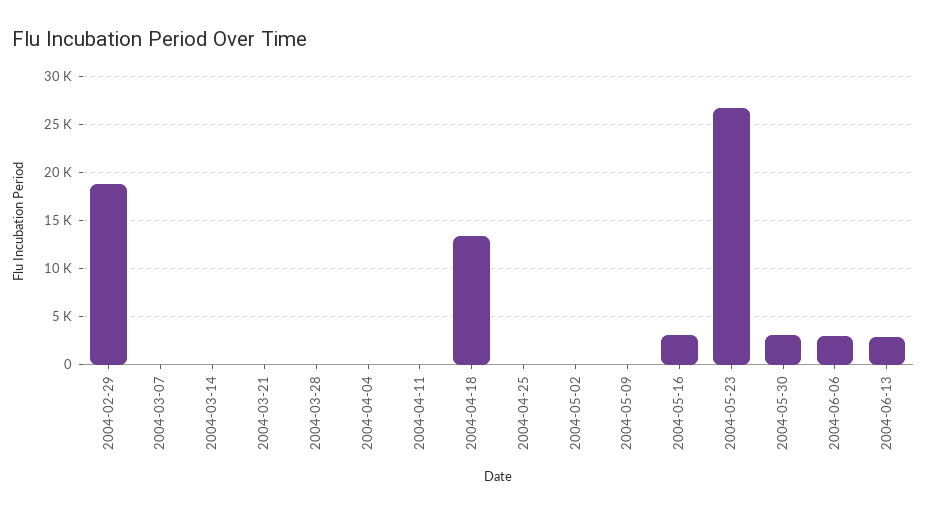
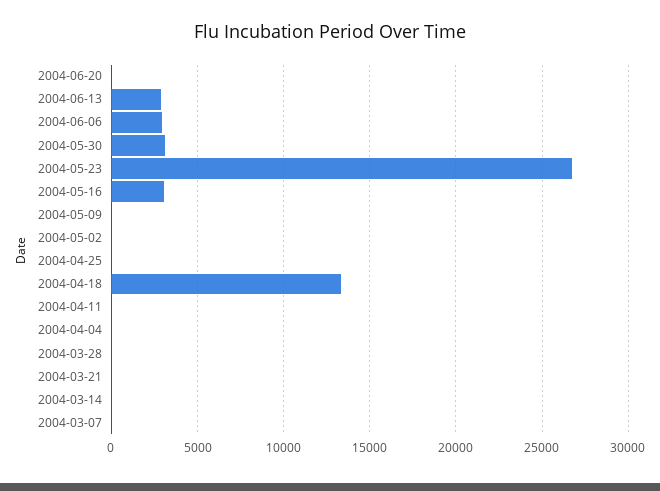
2004-02-29: 19000 -> none
2004-06-20: none -> 0

